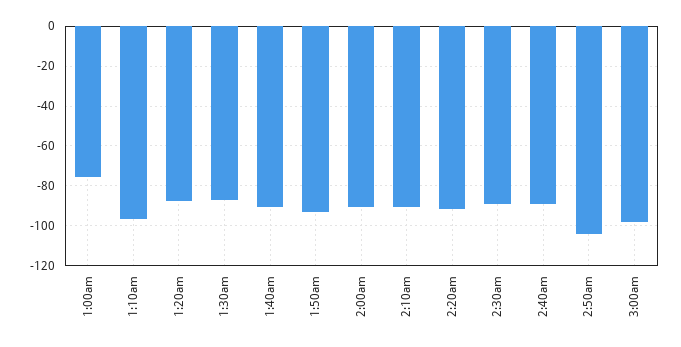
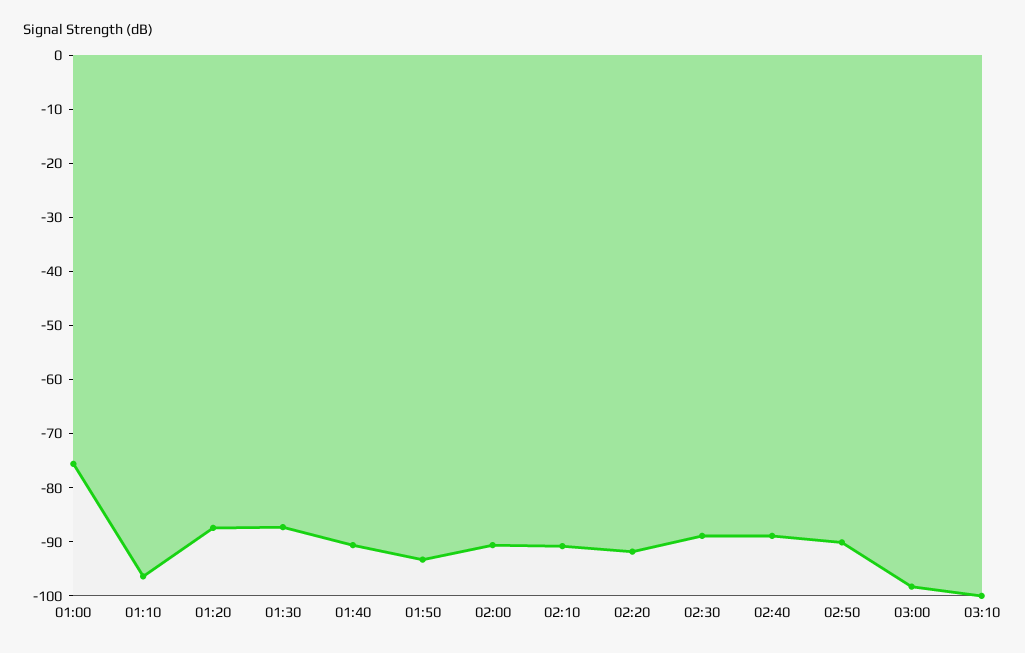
2:50am: -105 -> -90
03:10: none -> -100

